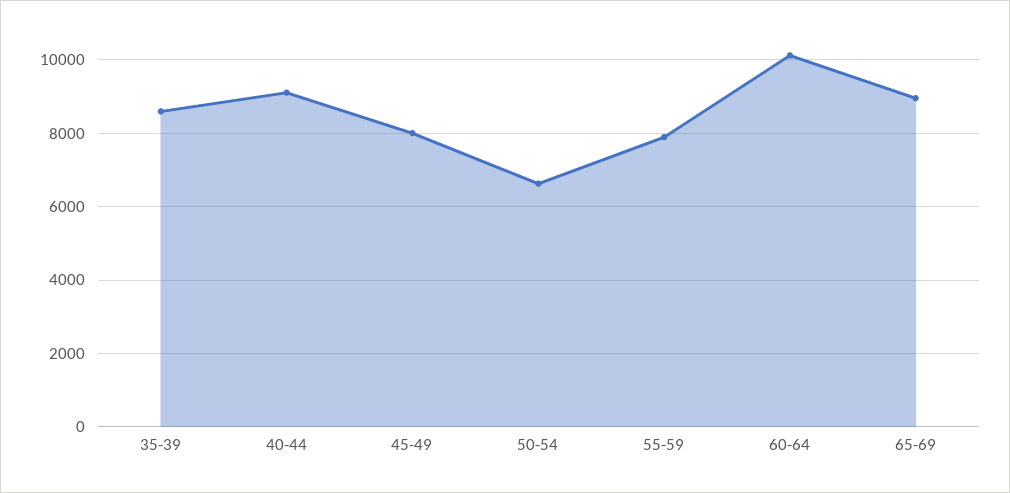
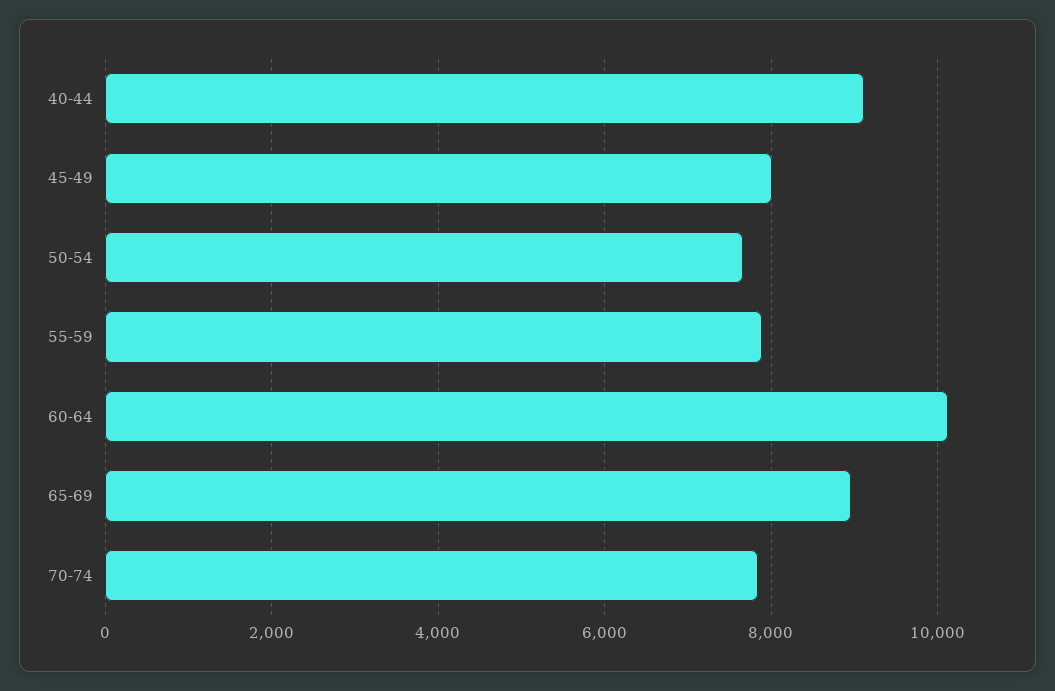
35-39: 8600 -> none
50-54: 6600 -> 7600
70-74: none -> 7800

